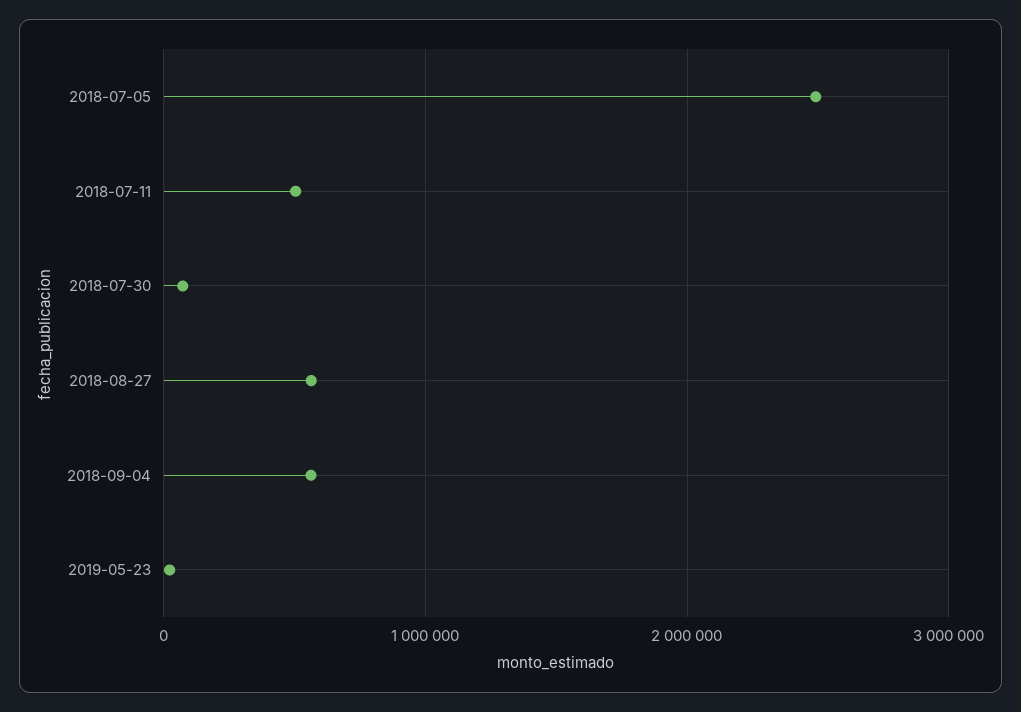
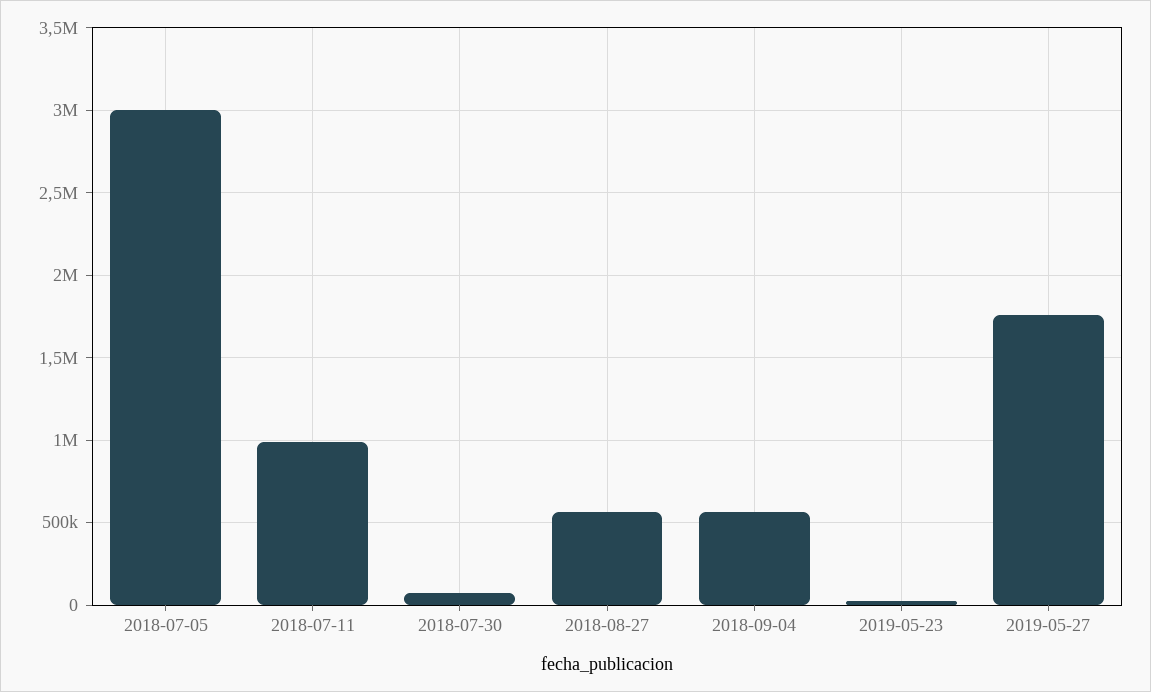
2018-07-05: 2500000 -> 3000000
2018-07-11: 500000 -> 1000000
2019-05-27: none -> 1750000

